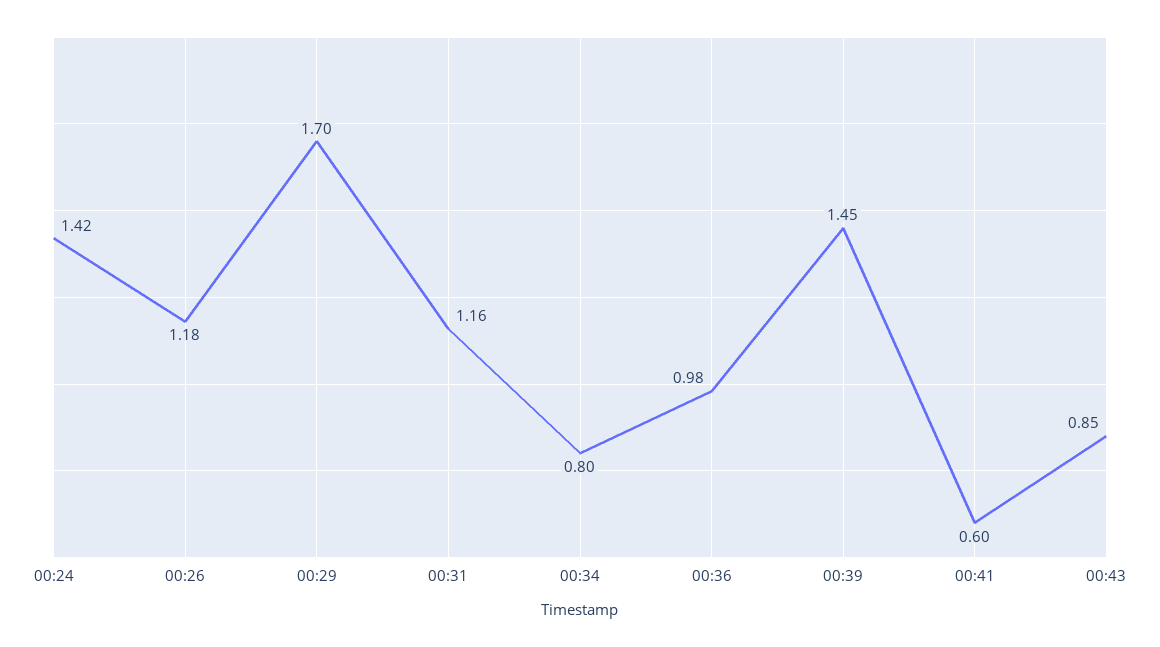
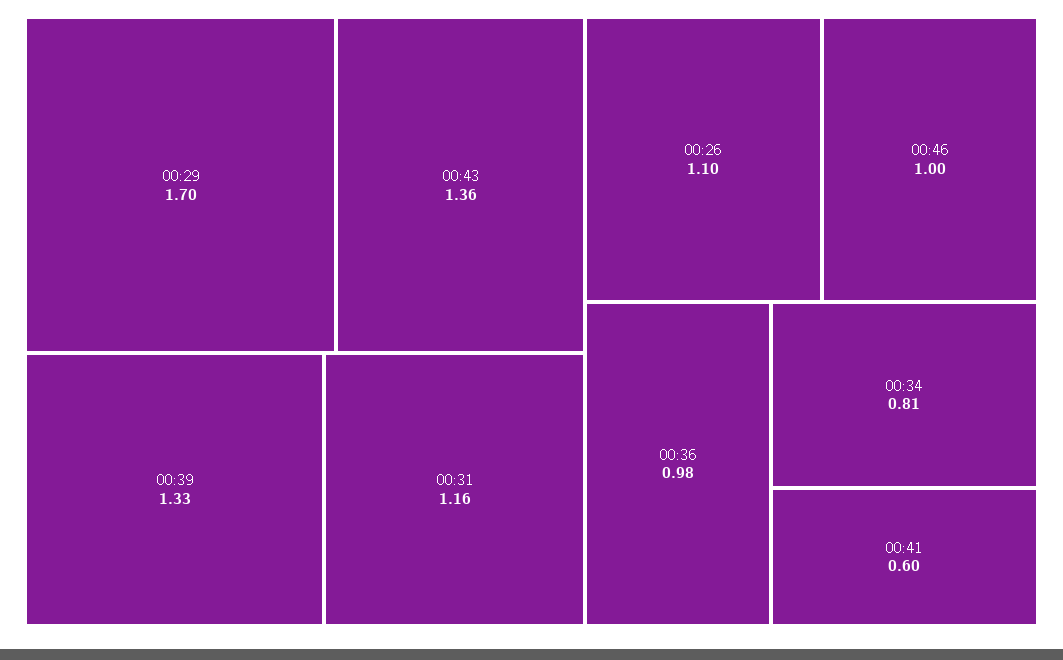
00:24: 1.42 -> none
00:26: 1.18 -> 1.1
00:34: 0.8 -> 0.81
00:39: 1.45 -> 1.33
00:43: 0.85 -> 1.36
00:46: none -> 1

